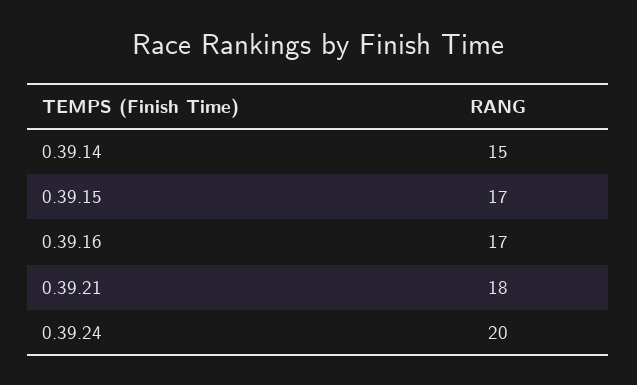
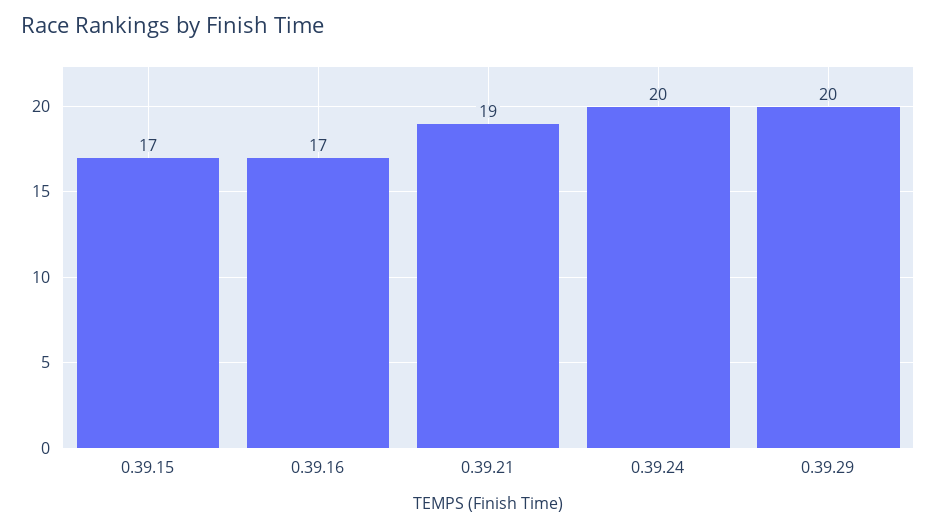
0.39.14: 15 -> none
0.39.21: 18 -> 19
0.39.29: none -> 20

